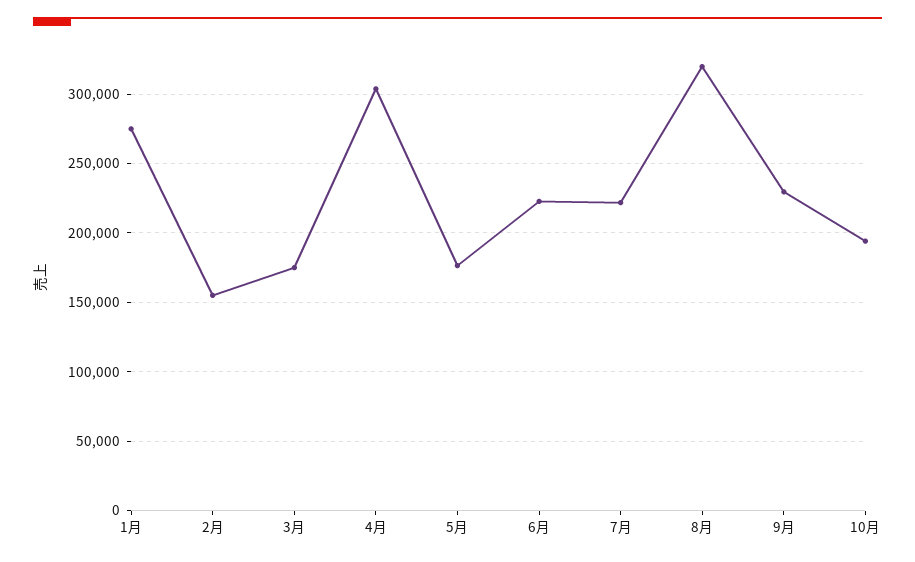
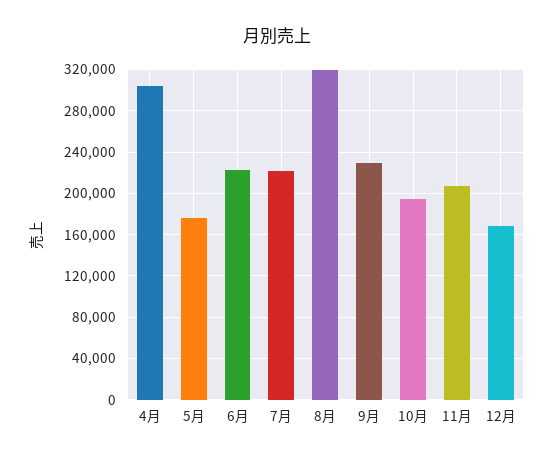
1月: 275000 -> none
2月: 155000 -> none
3月: 175000 -> none
11月: none -> 210000
12月: none -> 170000

